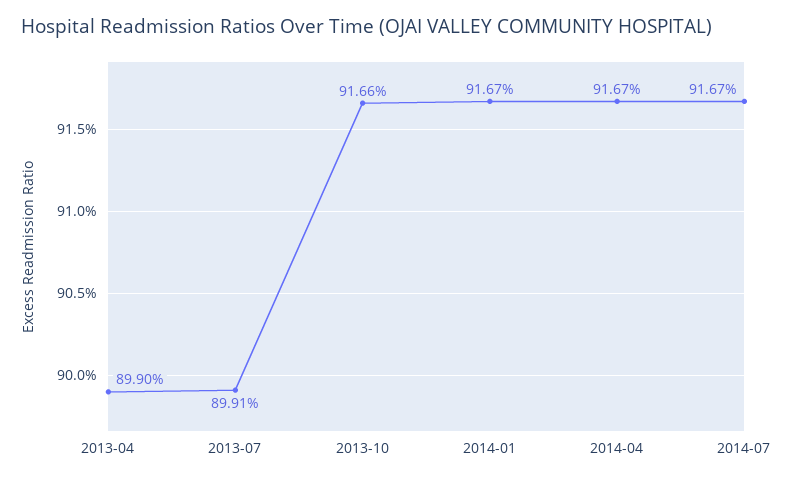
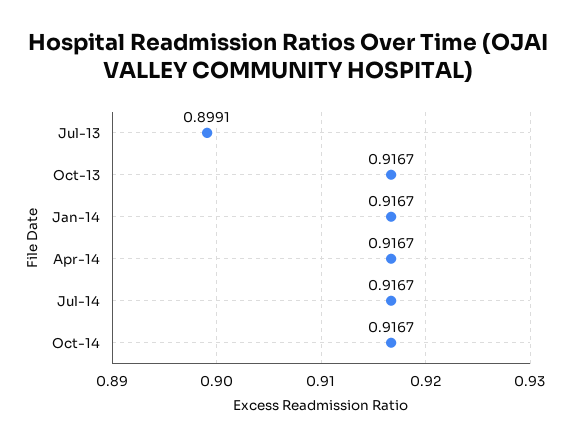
2013-04: 0.899 -> none
2013-10: 0.9166 -> 0.9167
Oct-14: none -> 0.9167

